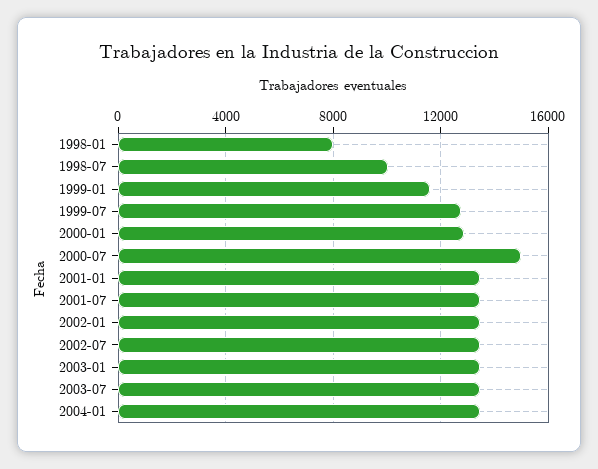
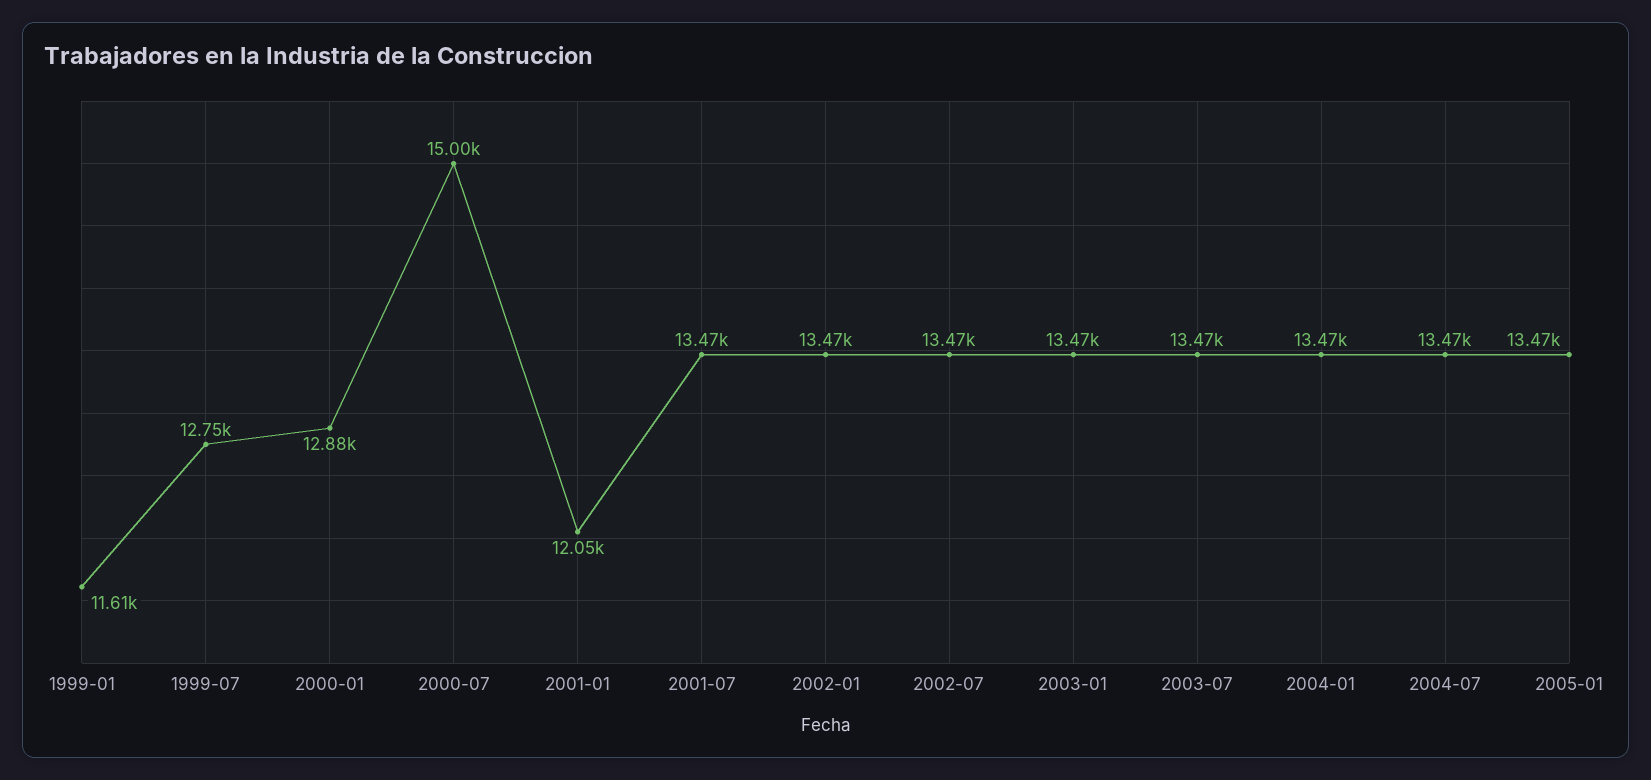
1998-01: 8000 -> none
1998-07: 10000 -> none
2001-01: 13500 -> 12050
2004-07: none -> 13470
2005-01: none -> 13470

